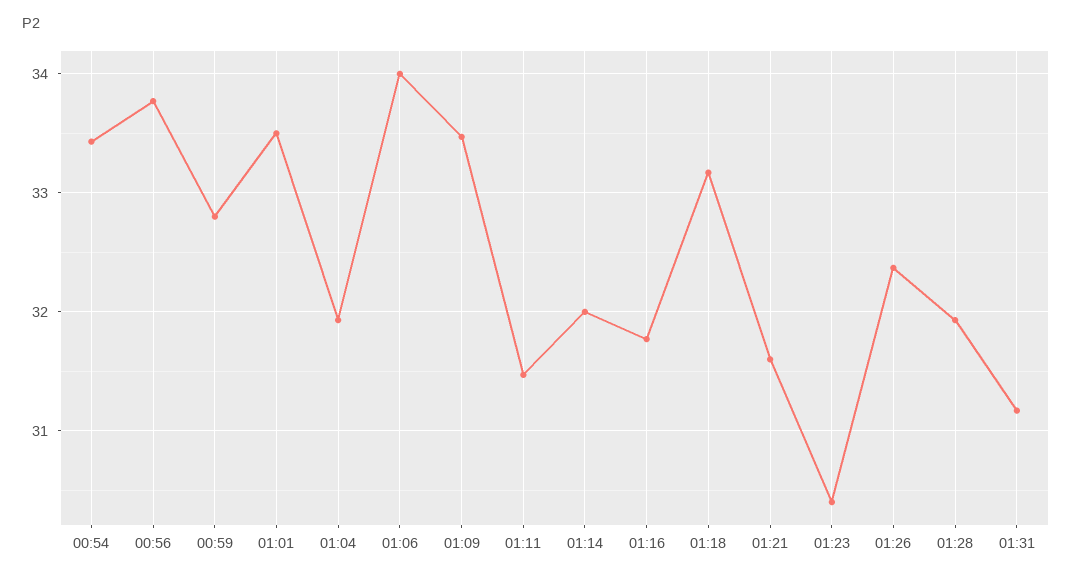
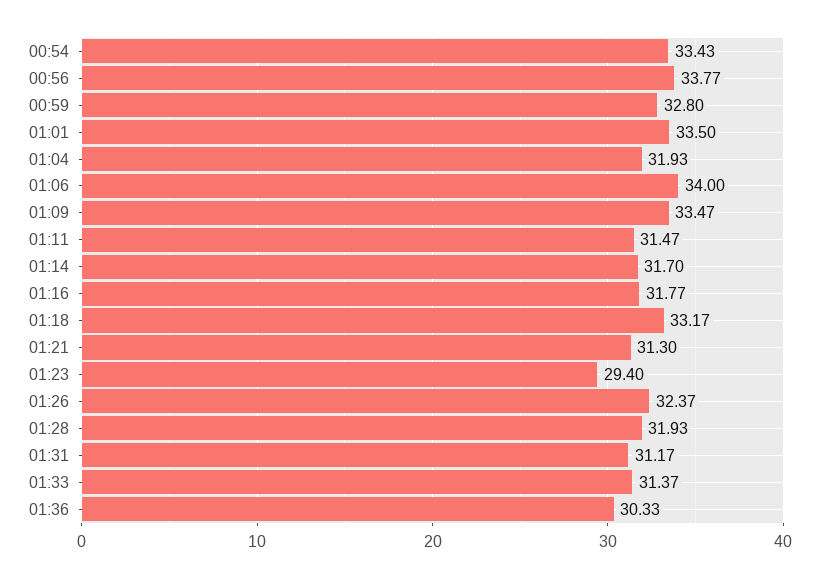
01:14: 32 -> 31.7
01:21: 31.6 -> 31.3
01:23: 30.4 -> 29.4
01:33: none -> 31.37
01:36: none -> 30.33

